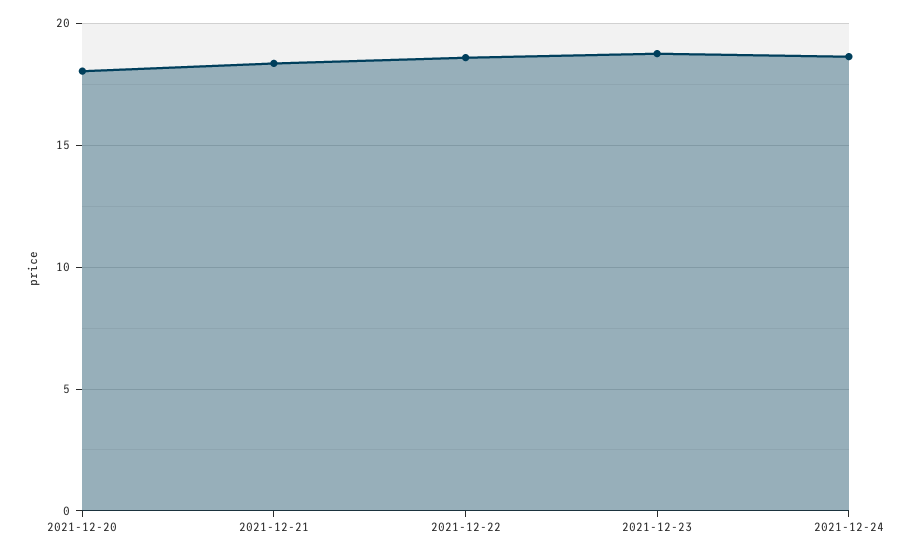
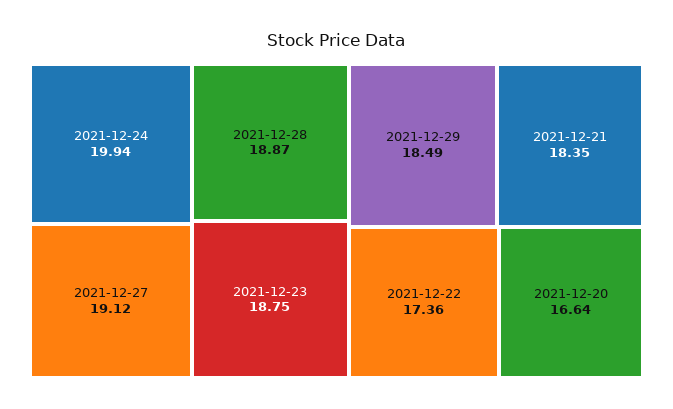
2021-12-20: 18 -> 16.64
2021-12-22: 18.5 -> 17.36
2021-12-24: 18.5 -> 19.94
2021-12-27: none -> 19.12
2021-12-28: none -> 18.87
2021-12-29: none -> 18.49

